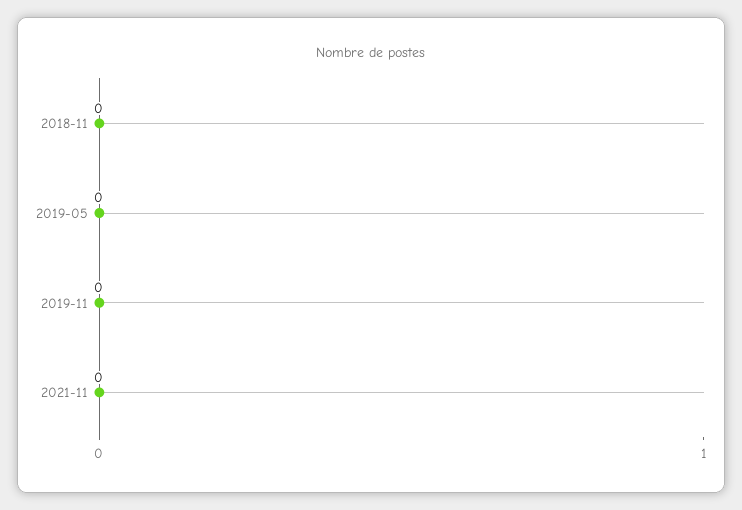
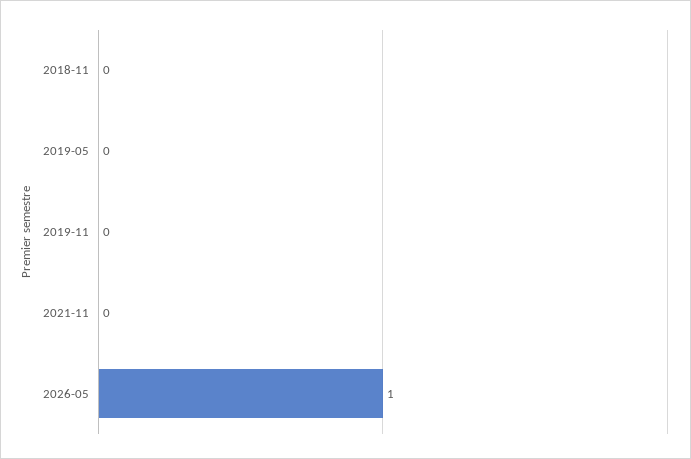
2026-05: none -> 1

